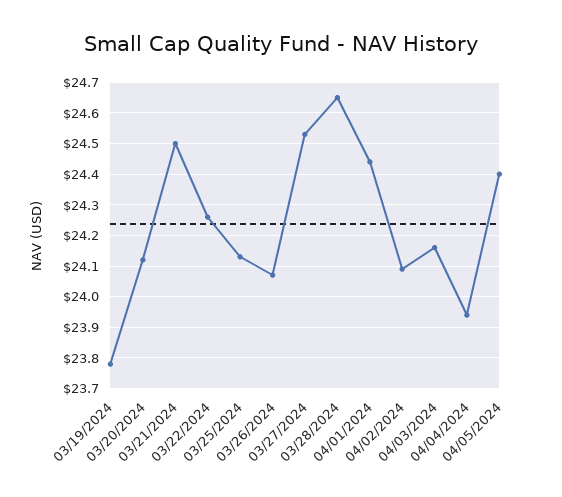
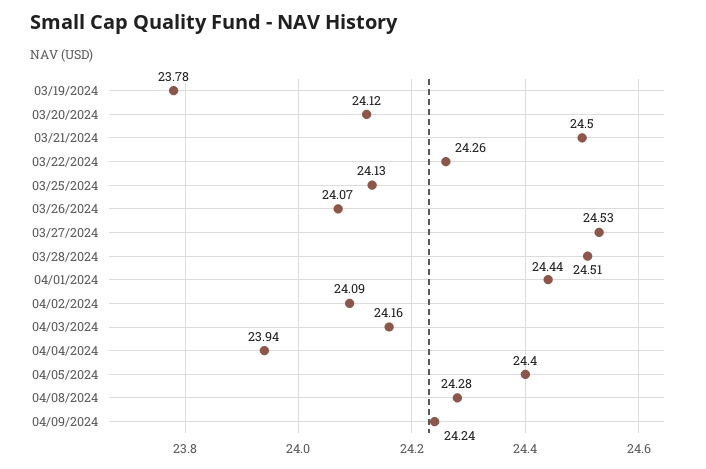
03/28/2024: 24.65 -> 24.51
04/08/2024: none -> 24.28
04/09/2024: none -> 24.24

